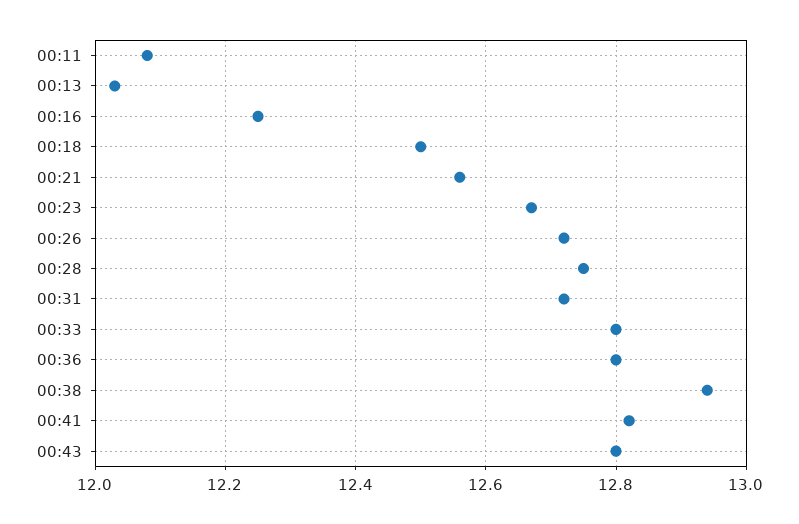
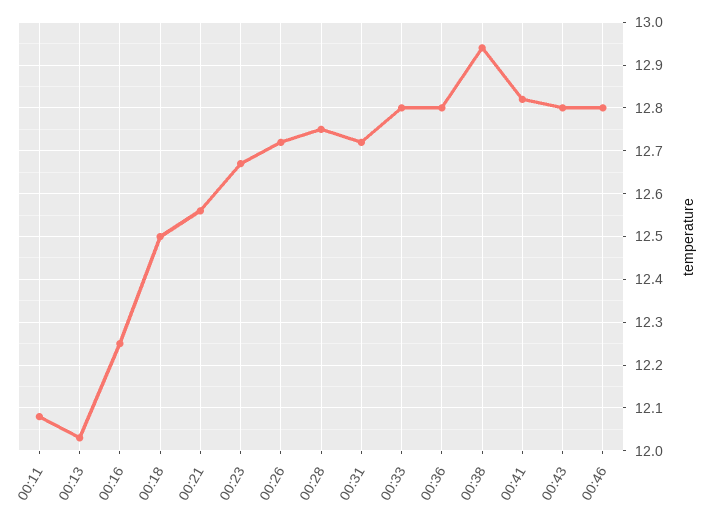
00:46: none -> 12.8

